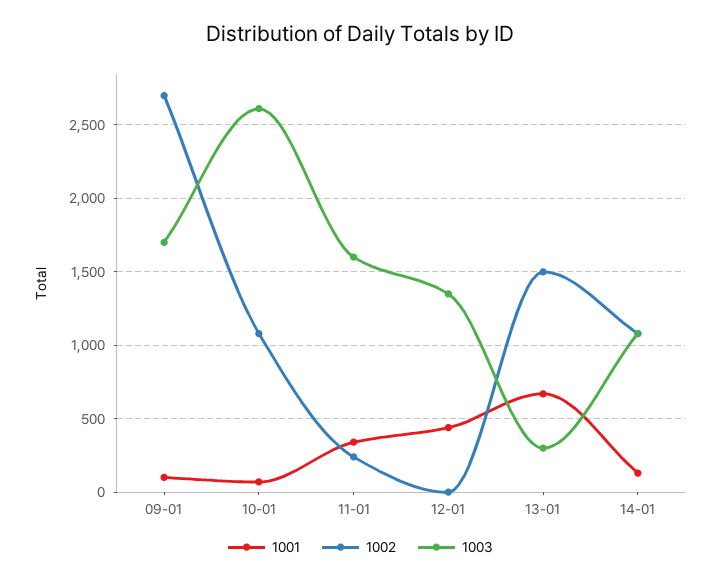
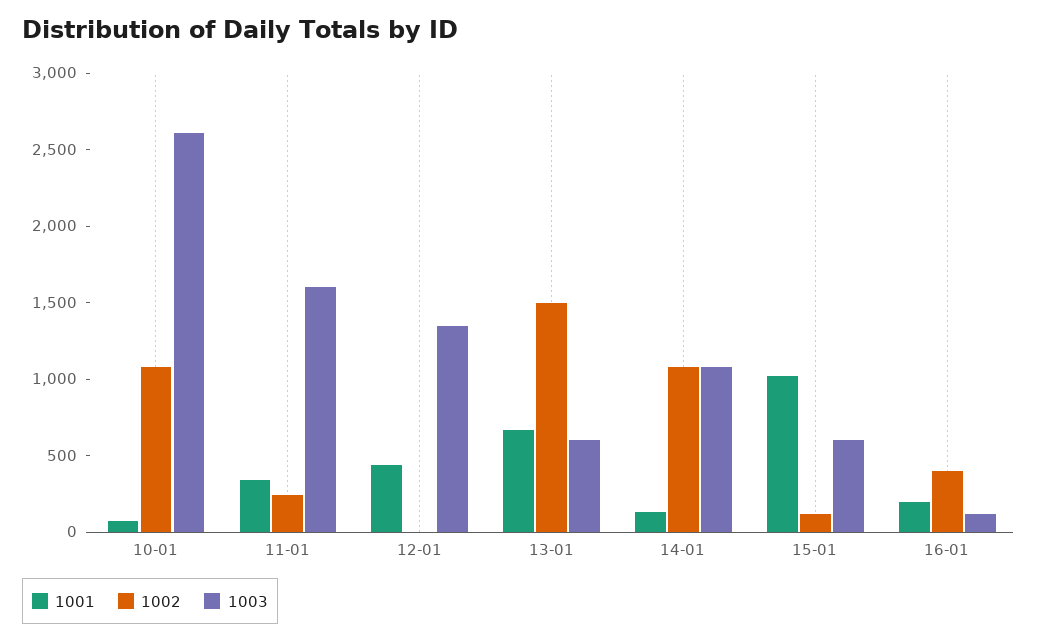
1001, 09-01: 100 -> none
1002, 09-01: 2700 -> none
1003, 09-01: 1700 -> none
1003, 13-01: 300 -> 600
1001, 15-01: none -> 1000
1002, 15-01: none -> 100
1003, 15-01: none -> 600
1001, 16-01: none -> 200
1002, 16-01: none -> 400
1003, 16-01: none -> 100

